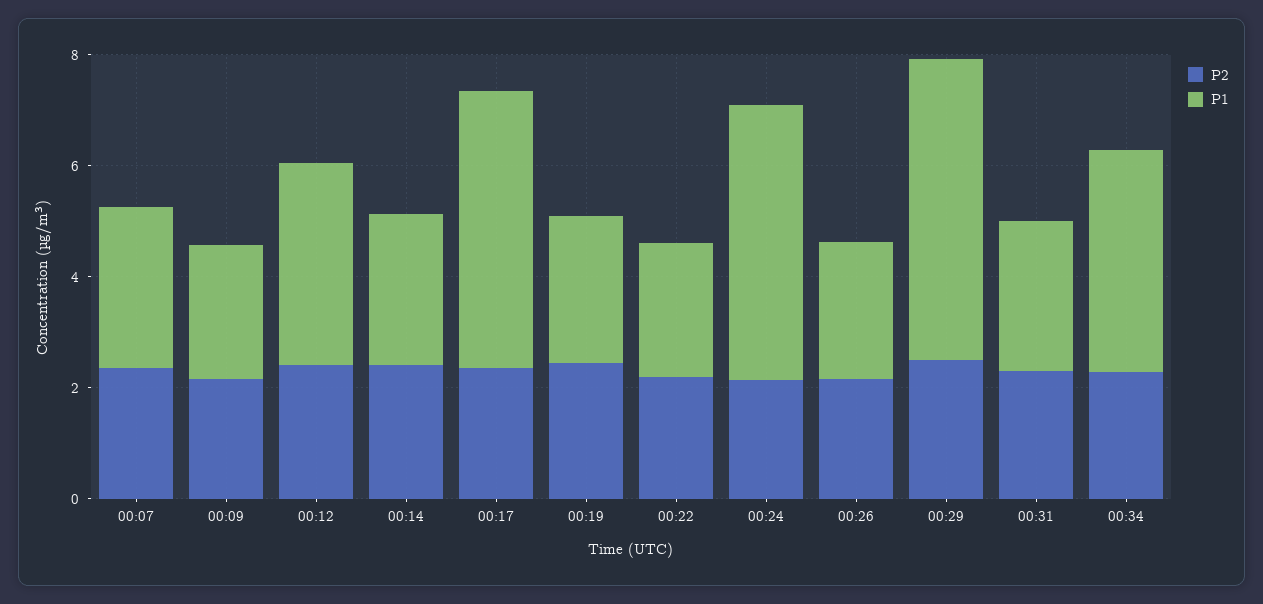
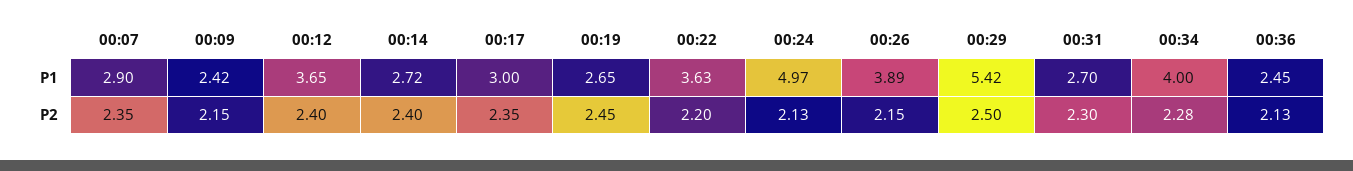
P1, 00:17: 5 -> 3
P1, 00:22: 2.5 -> 3.63
P1, 00:26: 2.5 -> 3.89
P1, 00:36: none -> 2.45
P2, 00:36: none -> 2.13

